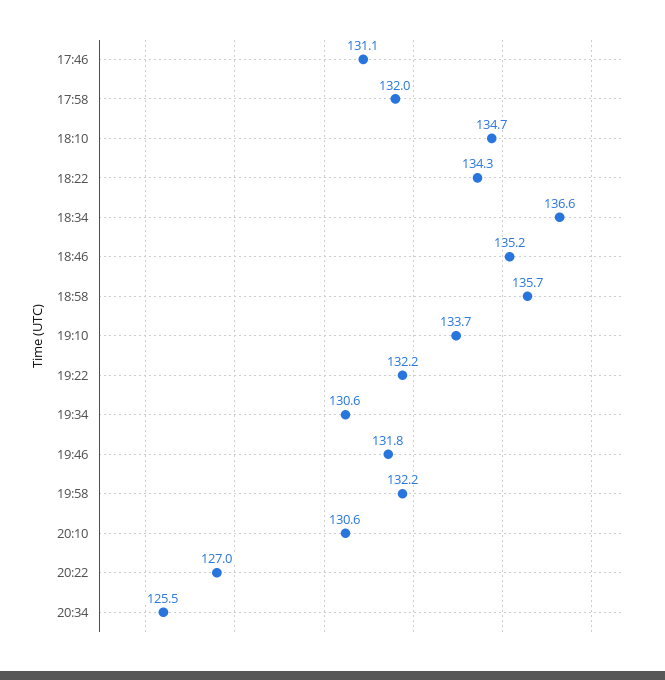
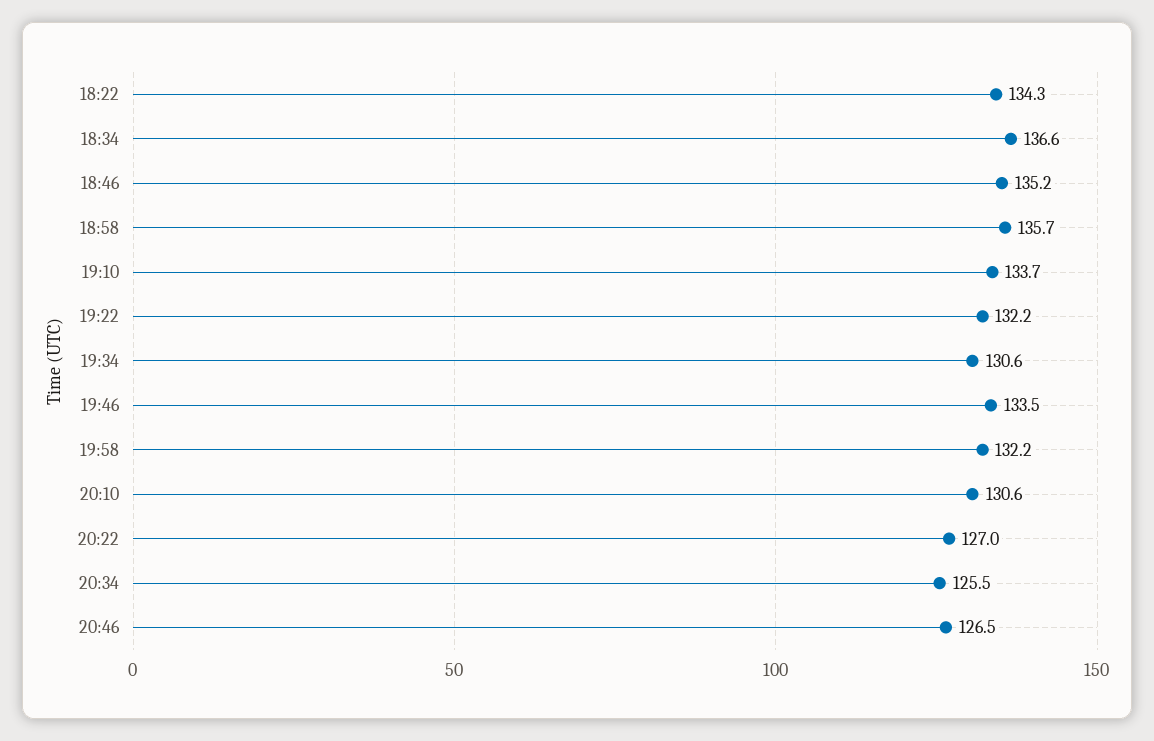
17:46: 131.1 -> none
17:58: 132 -> none
18:10: 134.7 -> none
19:46: 131.8 -> 133.5
20:46: none -> 126.5

